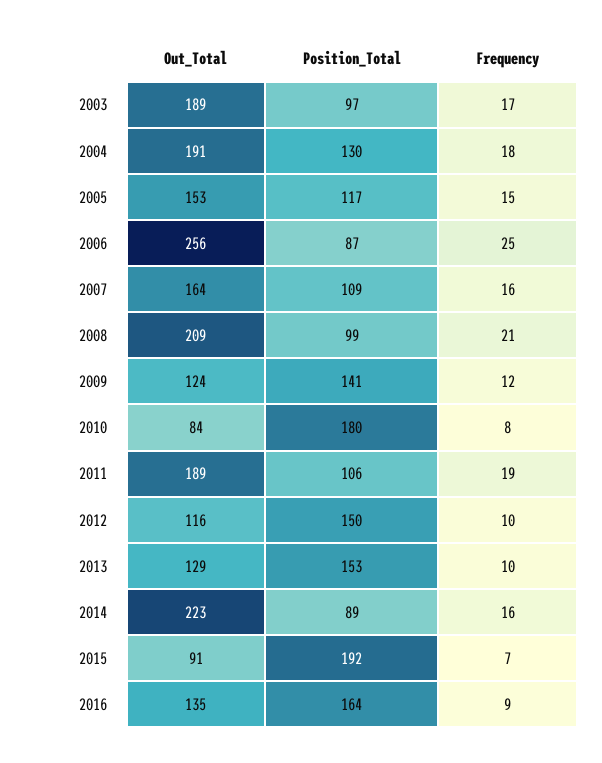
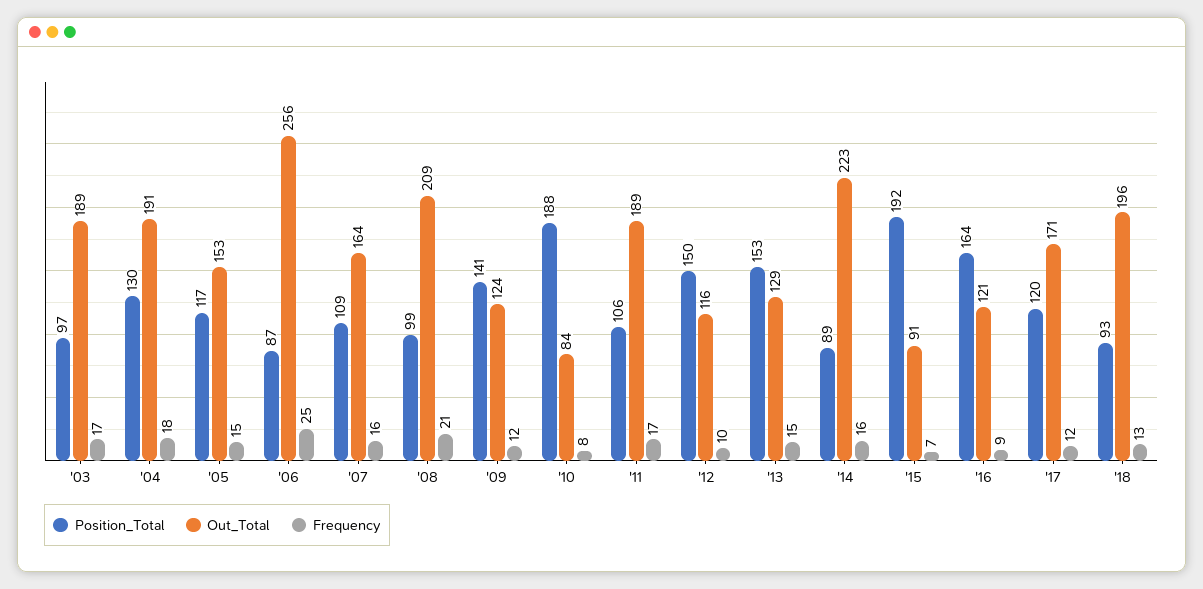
Position_Total, 2010: 180 -> 188
Frequency, 2011: 19 -> 17
Frequency, 2013: 10 -> 15
Out_Total, 2016: 135 -> 121
Position_Total, '17: none -> 120
Out_Total, '17: none -> 171
Frequency, '17: none -> 12
Position_Total, '18: none -> 93
Out_Total, '18: none -> 196
Frequency, '18: none -> 13

